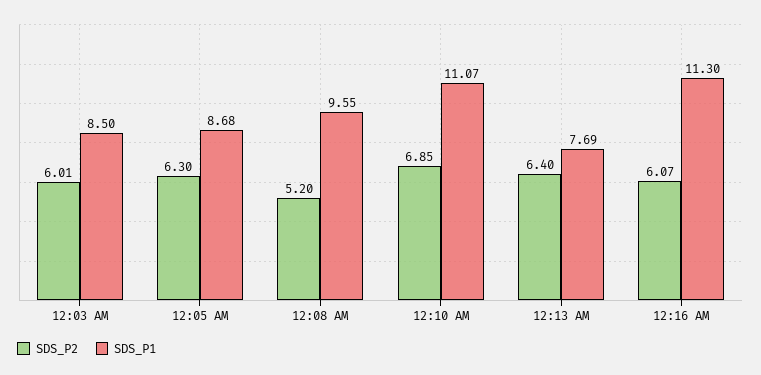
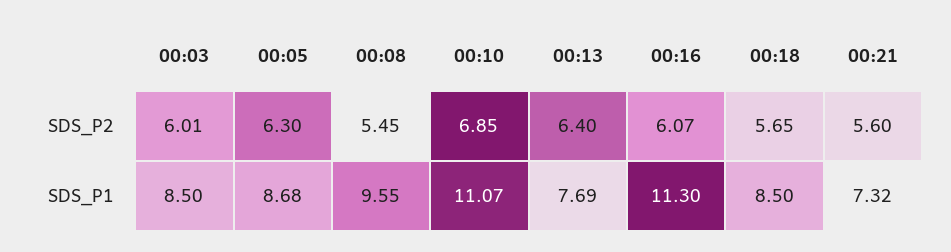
SDS_P2, 12:08 AM: 5.2 -> 5.45
SDS_P2, 00:18: none -> 5.65
SDS_P2, 00:21: none -> 5.6
SDS_P1, 00:18: none -> 8.5
SDS_P1, 00:21: none -> 7.32

